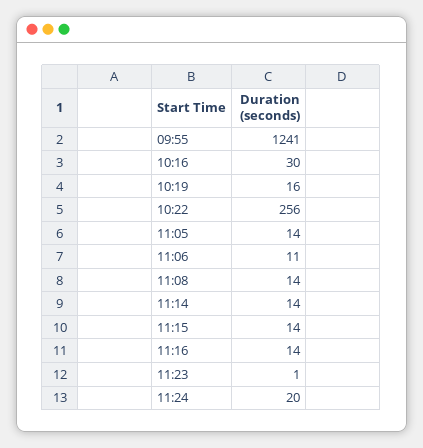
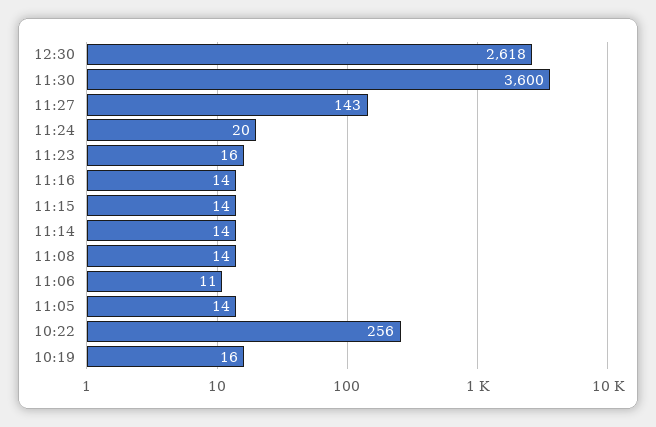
09:55: 1241 -> none
10:16: 30 -> none
11:23: 1 -> 16
12:30: none -> 2618
11:30: none -> 3600
11:27: none -> 143

